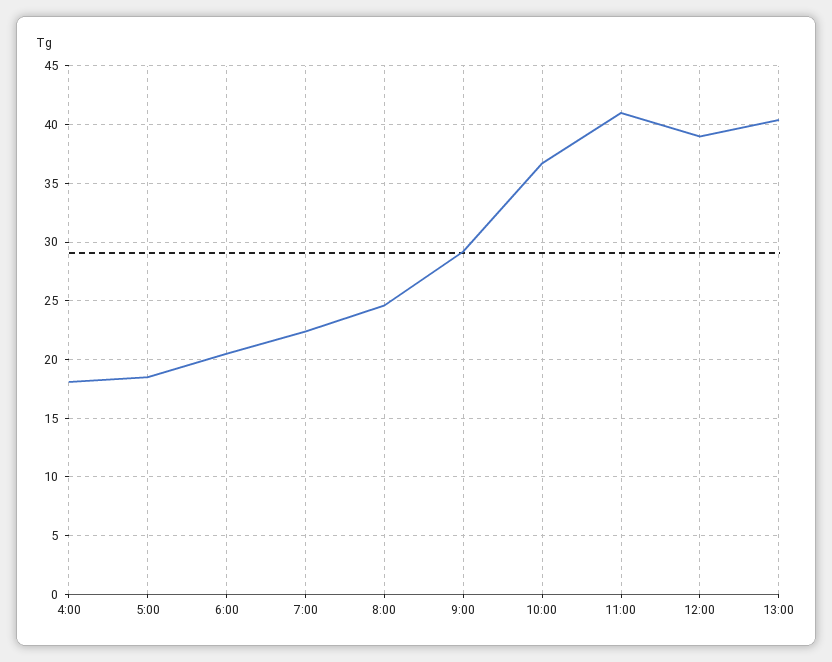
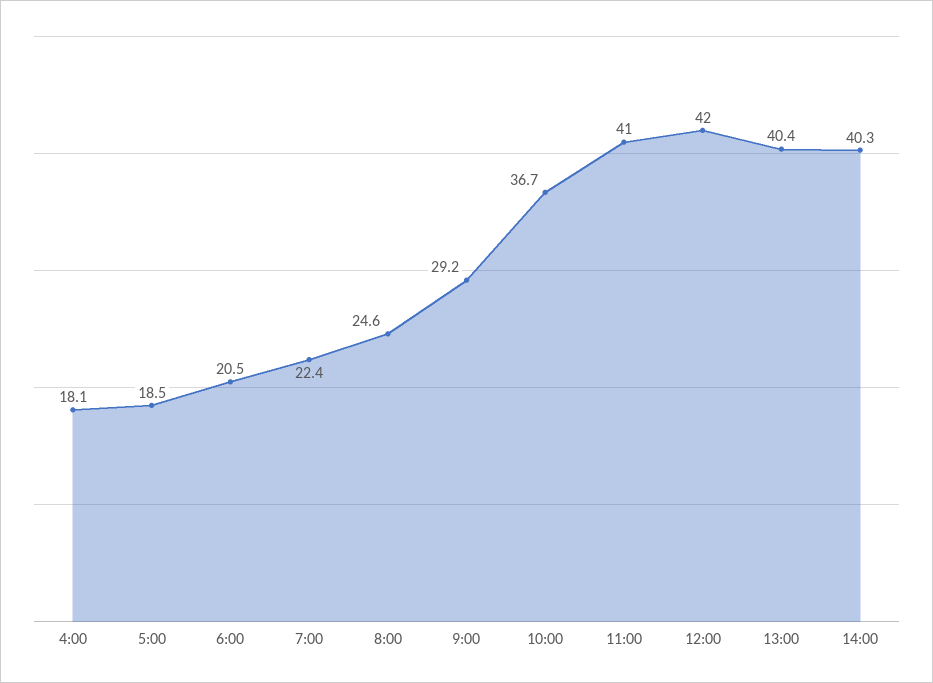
12:00: 39 -> 42
14:00: none -> 40.3

